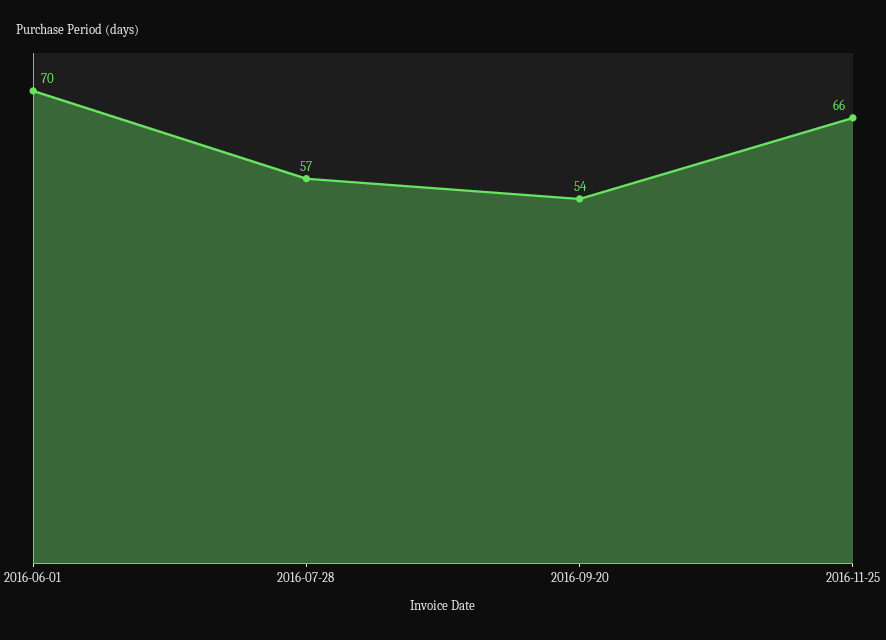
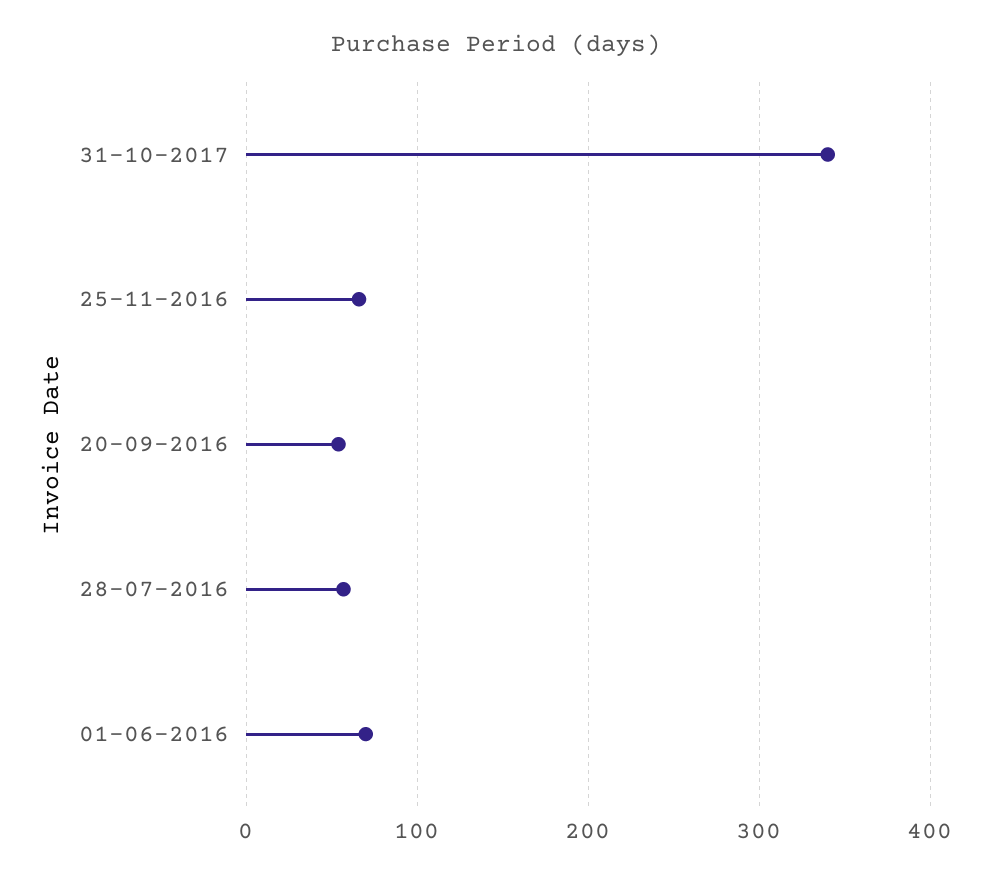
31-10-2017: none -> 340

